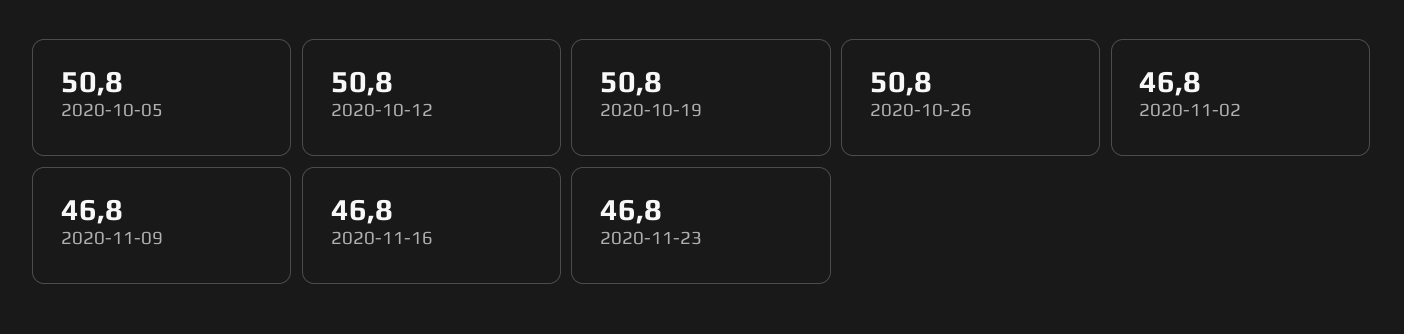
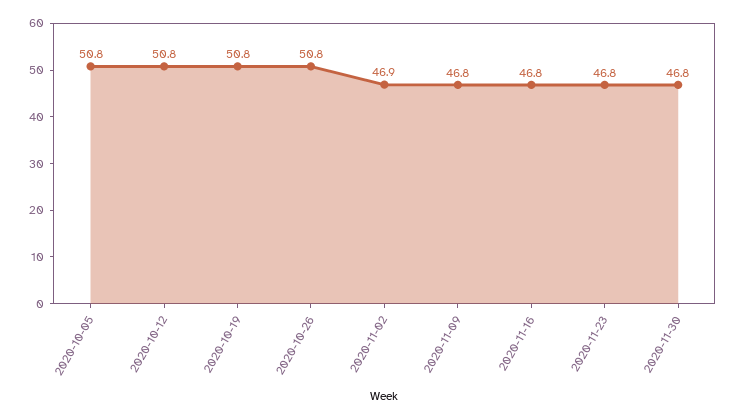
2020-11-02: 46.8 -> 46.9
2020-11-30: none -> 46.8

